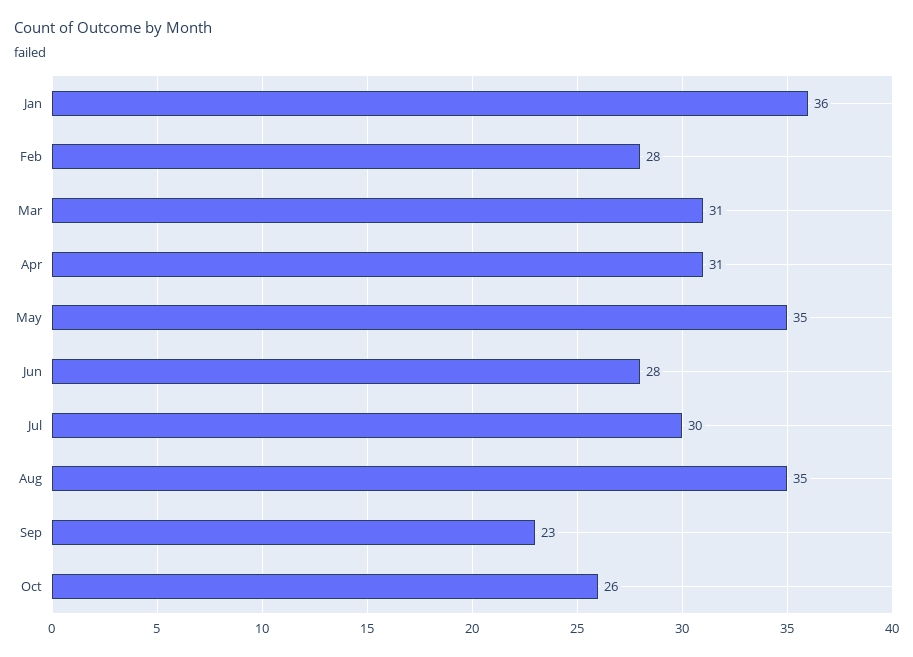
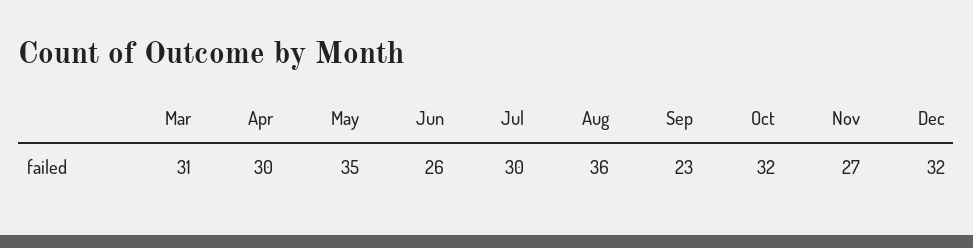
Jan: 36 -> none
Feb: 28 -> none
Apr: 31 -> 30
Jun: 28 -> 26
Aug: 35 -> 36
Oct: 26 -> 32
Nov: none -> 27
Dec: none -> 32

